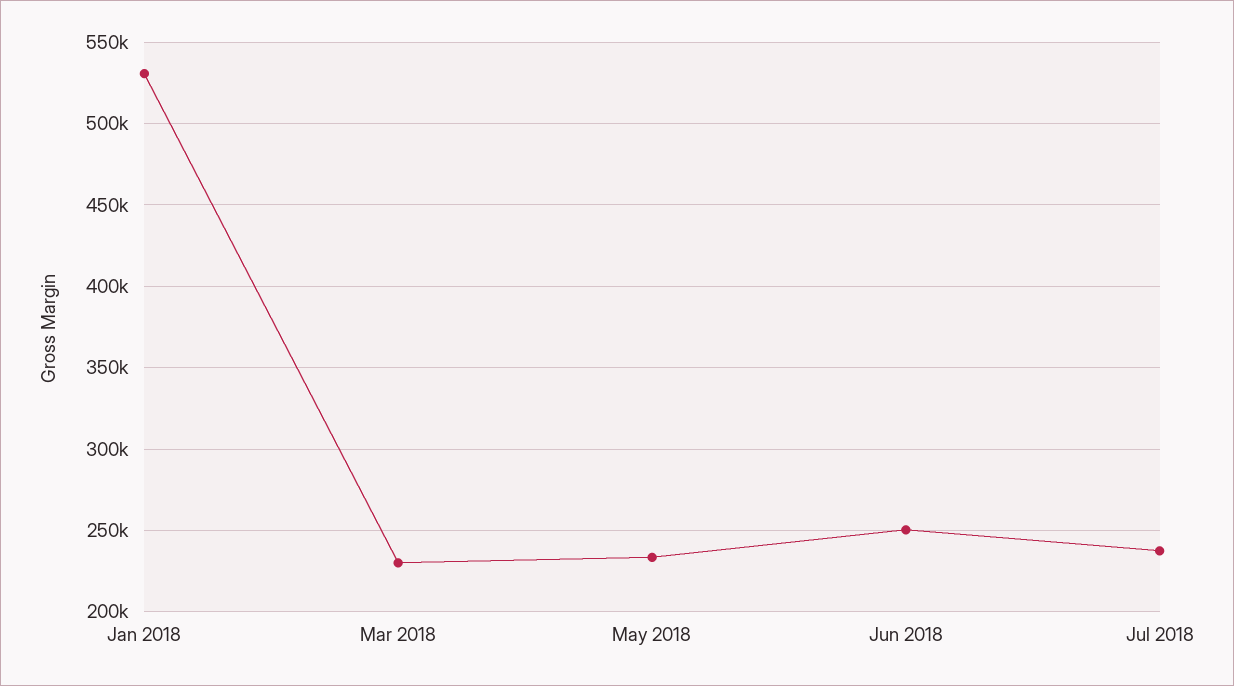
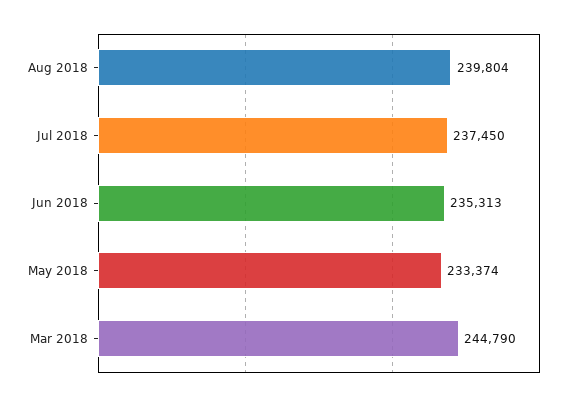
Jan 2018: 530000 -> none
Mar 2018: 230000 -> 244790
Jun 2018: 250000 -> 235313
Aug 2018: none -> 239804

